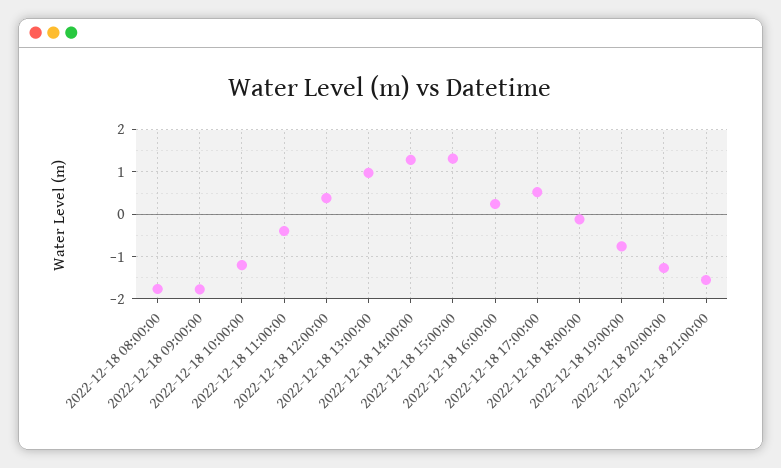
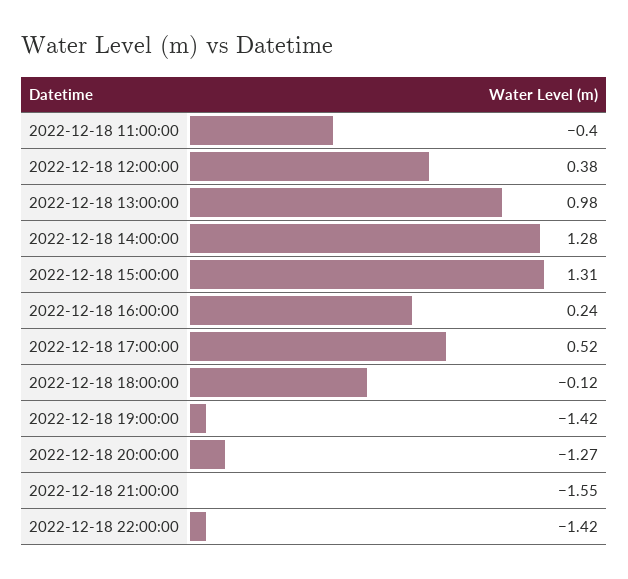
2022-12-18 08:00:00: -1.8 -> none
2022-12-18 09:00:00: -1.8 -> none
2022-12-18 10:00:00: -1.2 -> none
2022-12-18 19:00:00: -0.8 -> -1.42
2022-12-18 22:00:00: none -> -1.42

